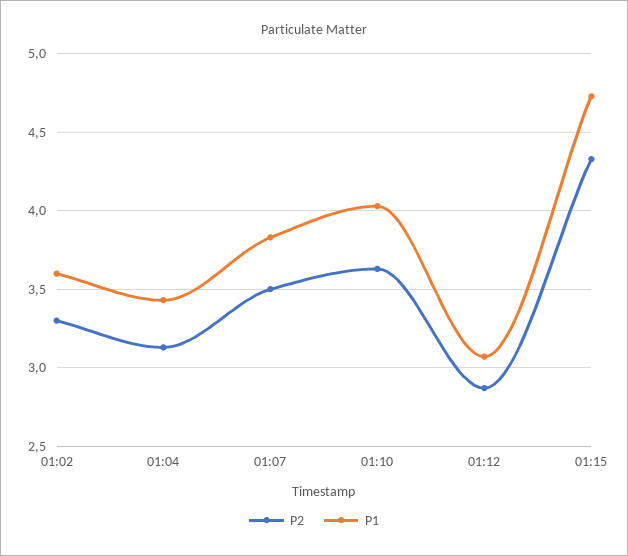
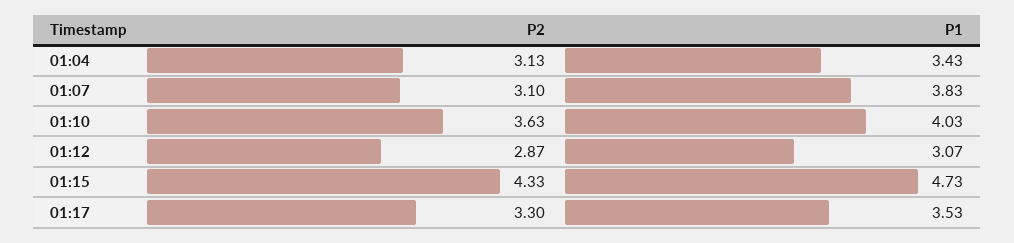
P2, 01:02: 3.3 -> none
P1, 01:02: 3.6 -> none
P2, 01:07: 3.5 -> 3.1
P2, 01:17: none -> 3.3
P1, 01:17: none -> 3.53

